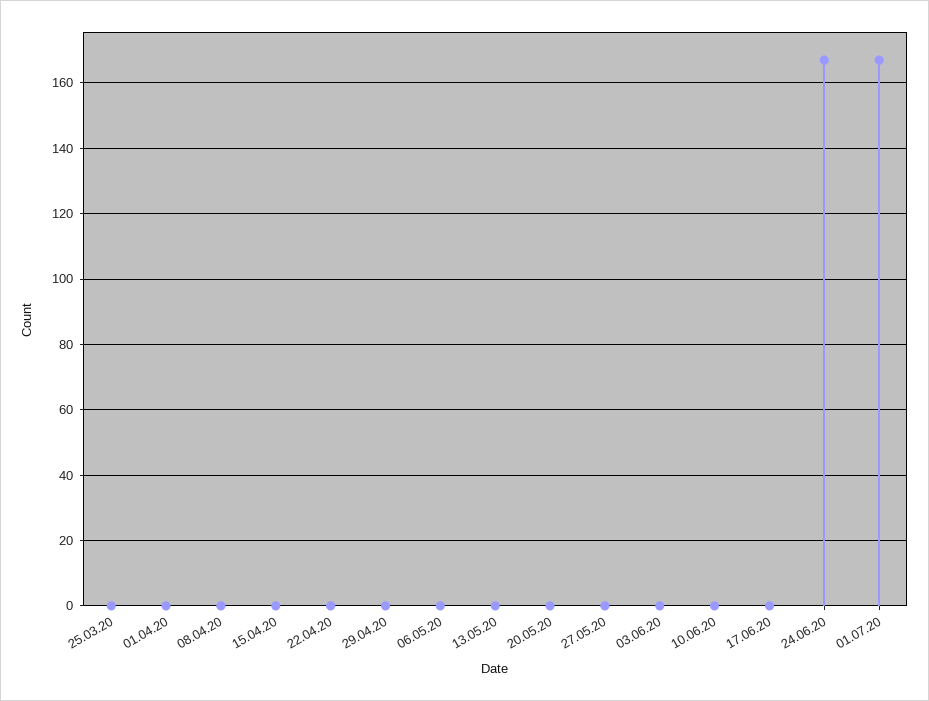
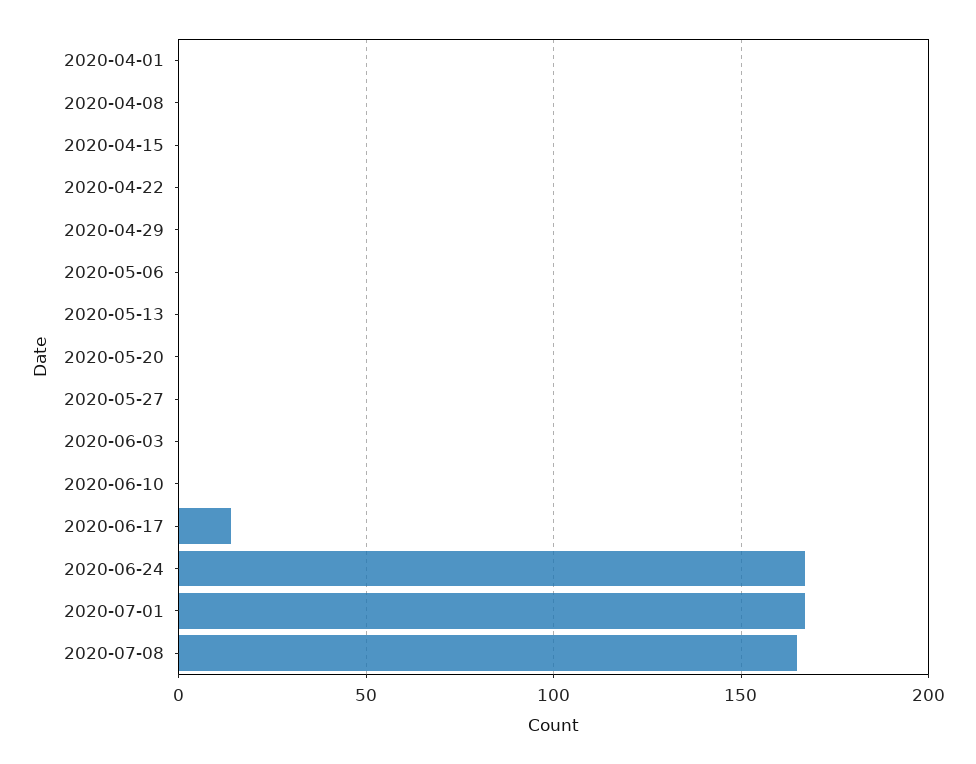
25.03.20: 0 -> none
17.06.20: 0 -> 15
2020-07-08: none -> 165

